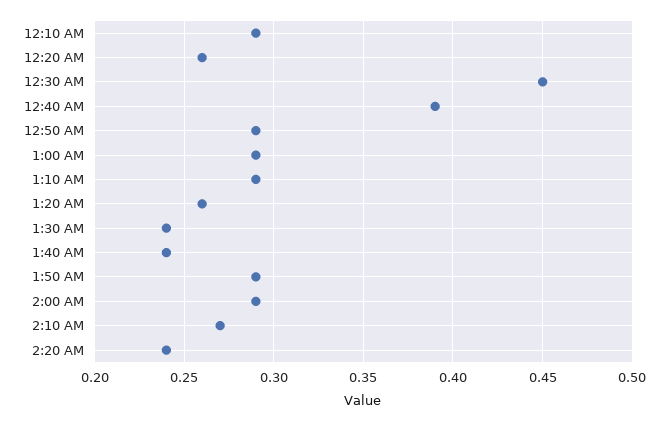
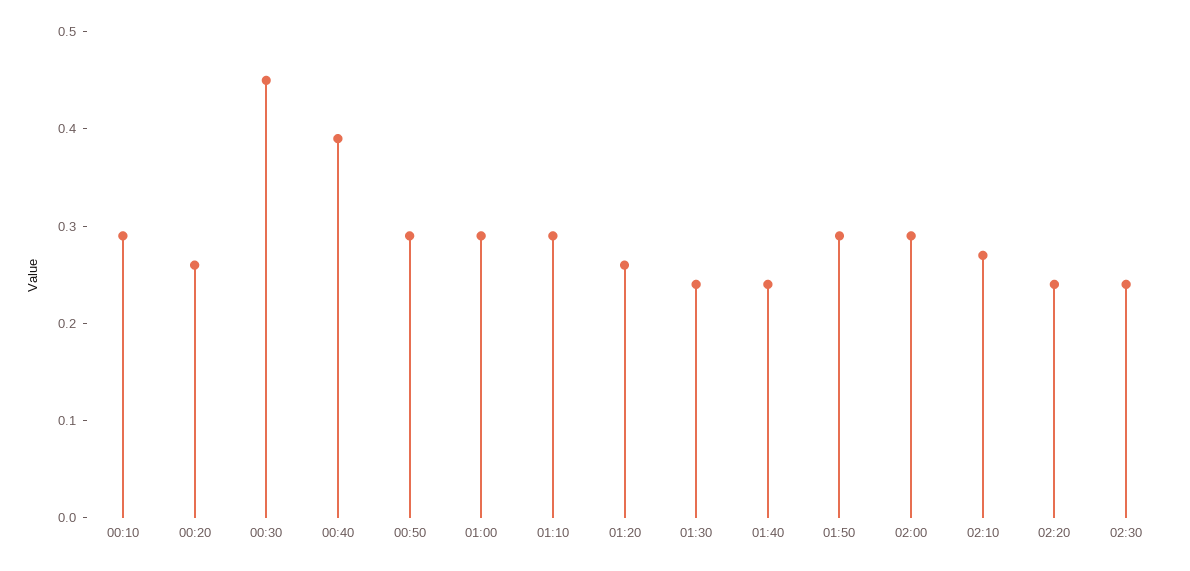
02:30: none -> 0.24

